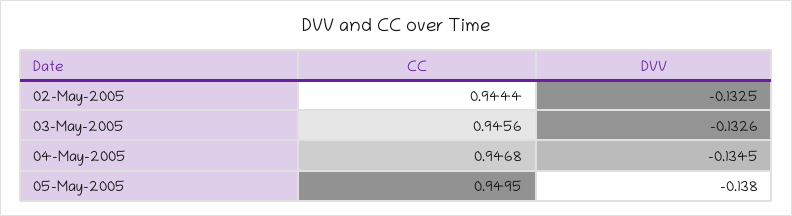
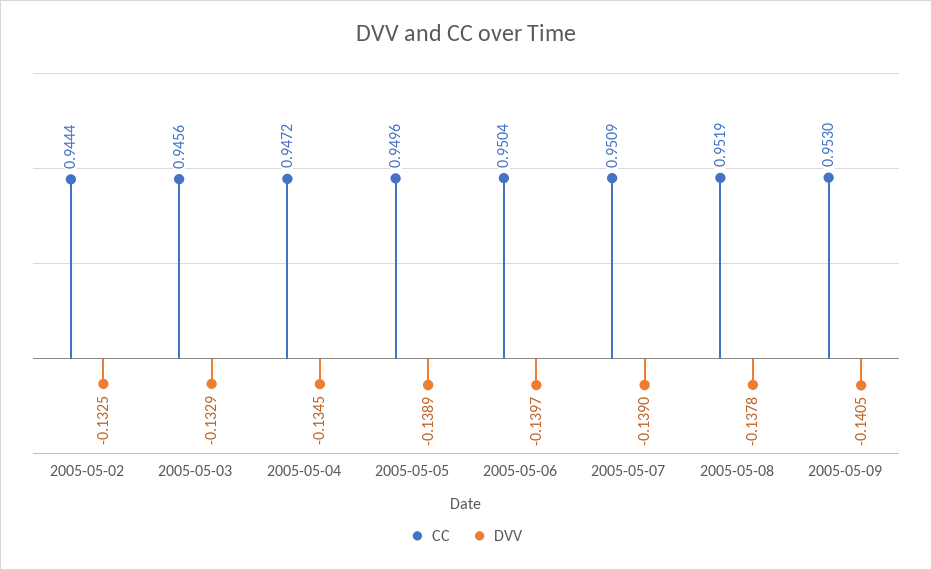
DVV, 03-May-2005: -0.1326 -> -0.1329
CC, 04-May-2005: 0.9468 -> 0.9472
CC, 05-May-2005: 0.9495 -> 0.9496
DVV, 05-May-2005: -0.138 -> -0.1389
CC, 2005-05-06: none -> 0.9504
DVV, 2005-05-06: none -> -0.1397
CC, 2005-05-07: none -> 0.9509
DVV, 2005-05-07: none -> -0.139
CC, 2005-05-08: none -> 0.9519
DVV, 2005-05-08: none -> -0.1378
CC, 2005-05-09: none -> 0.953
DVV, 2005-05-09: none -> -0.1405

